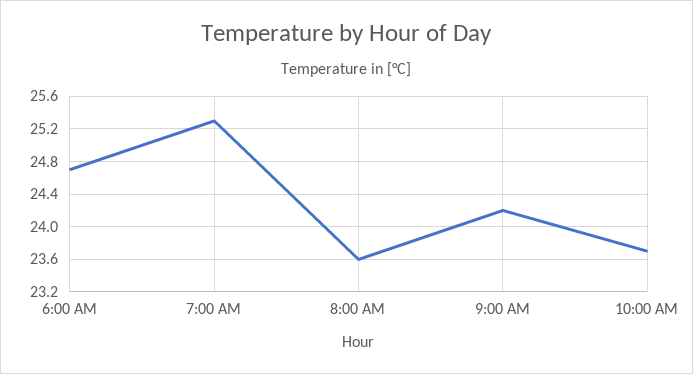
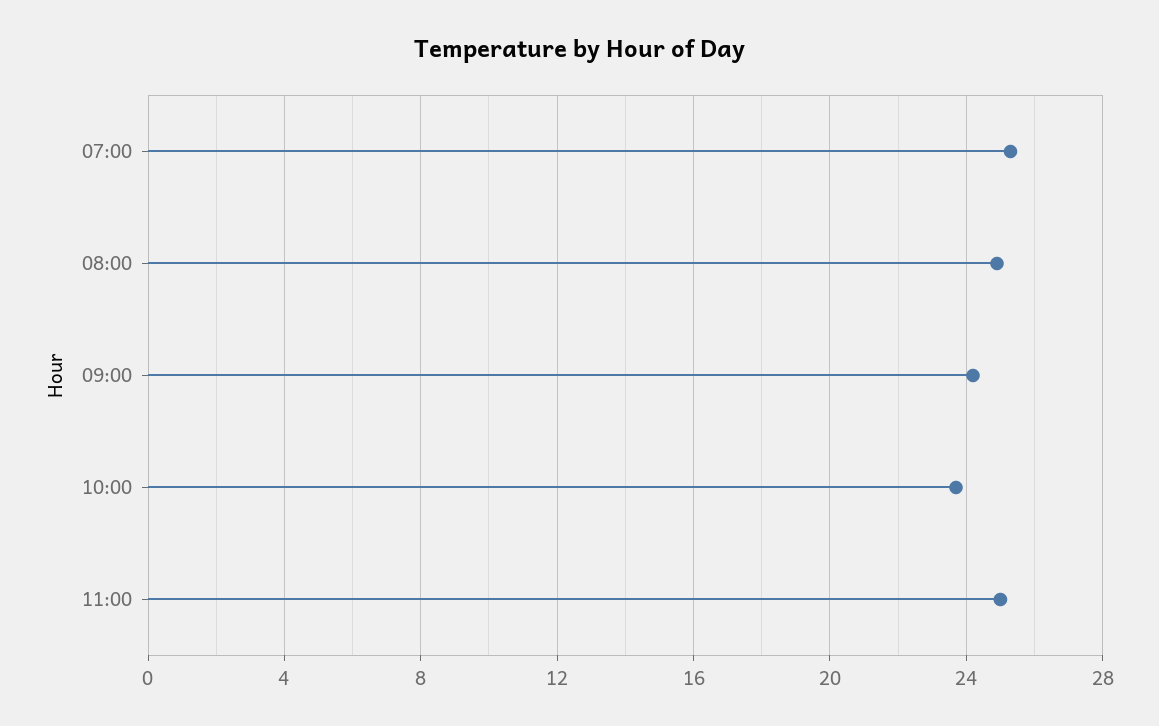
6:00 AM: 24.7 -> none
8:00 AM: 23.6 -> 25
11:00: none -> 25

